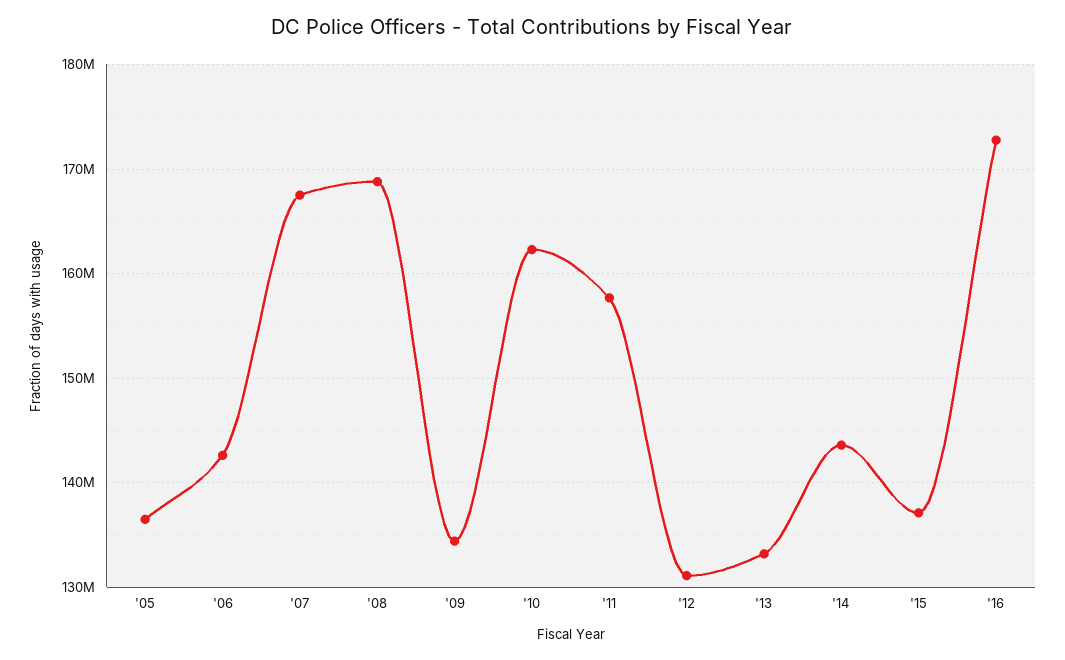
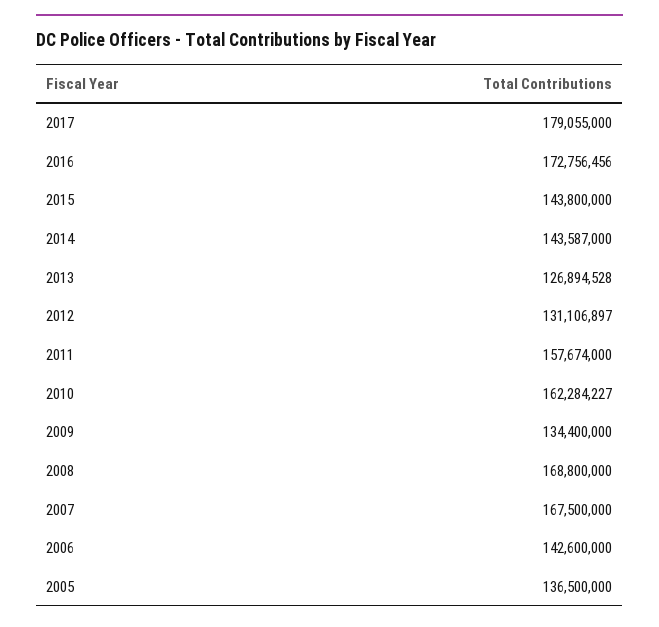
'13: 133000000 -> 126894528
'15: 137000000 -> 143800000
2017: none -> 179055000

